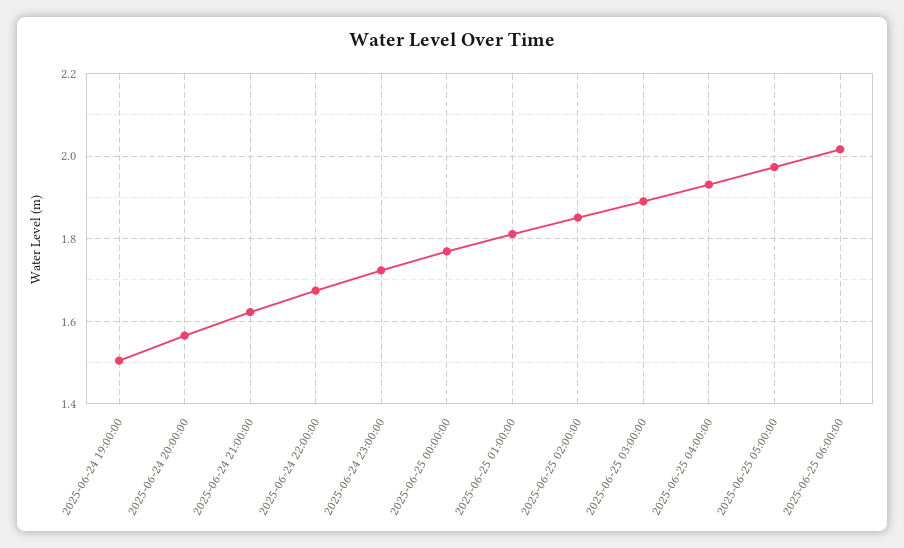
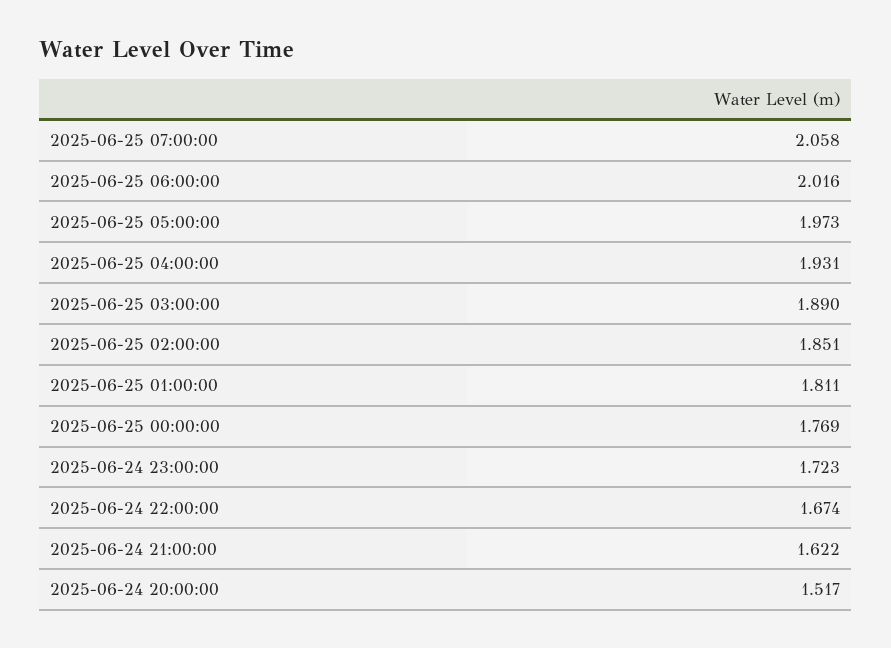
2025-06-24 19:00:00: 1.5 -> none
2025-06-24 20:00:00: 1.56 -> 1.517
2025-06-25 07:00:00: none -> 2.058

